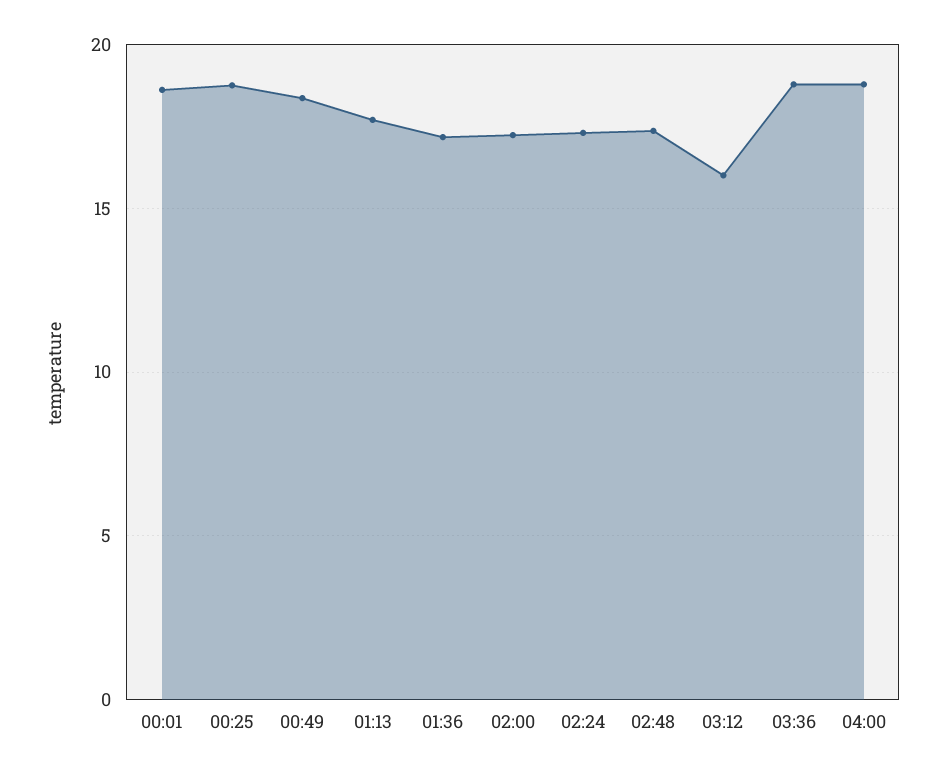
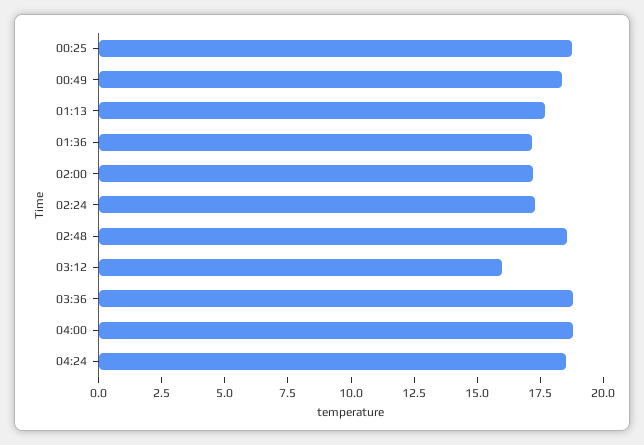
00:01: 18.5 -> none
02:48: 17.5 -> 18.5
04:24: none -> 18.5

